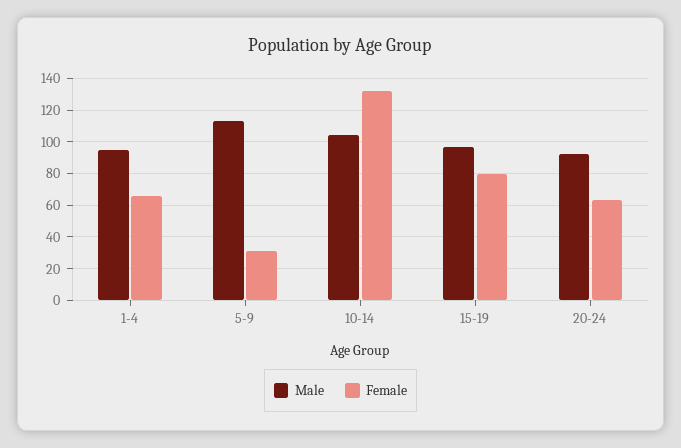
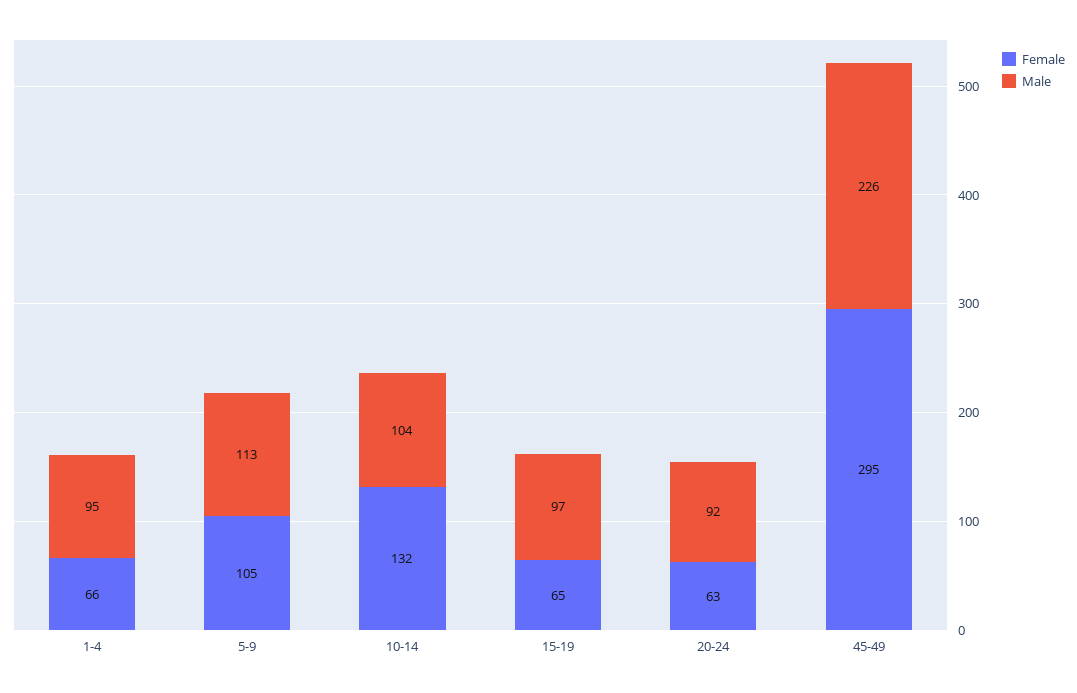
Female, 5-9: 30 -> 105
Female, 15-19: 80 -> 65
Female, 45-49: none -> 295
Male, 45-49: none -> 226

